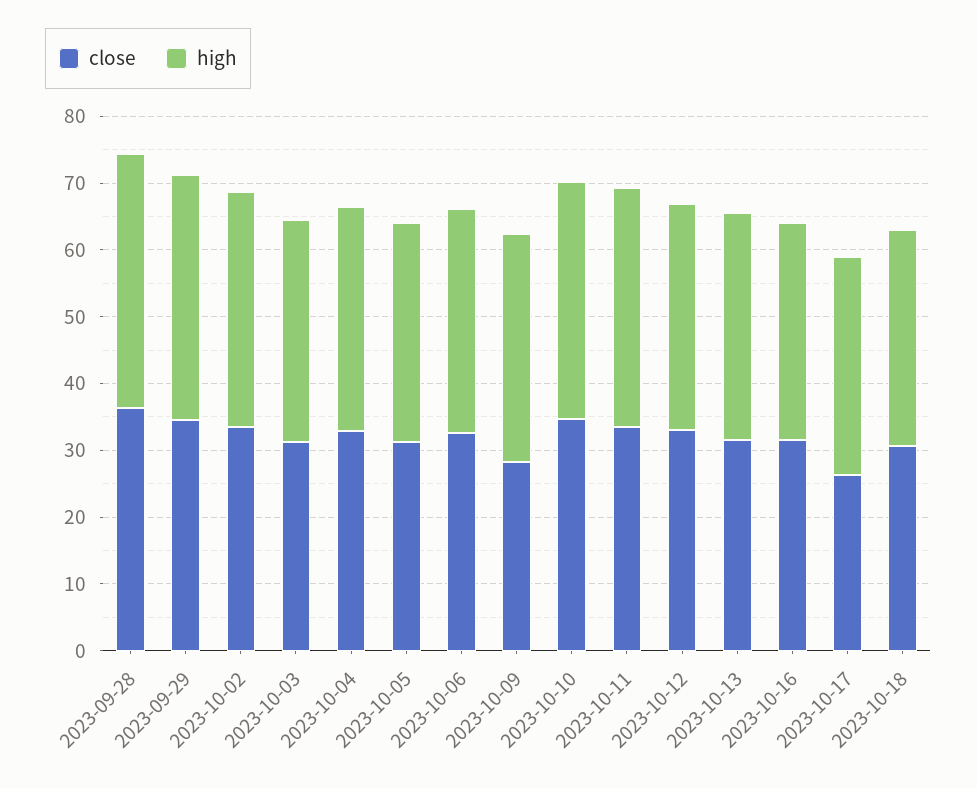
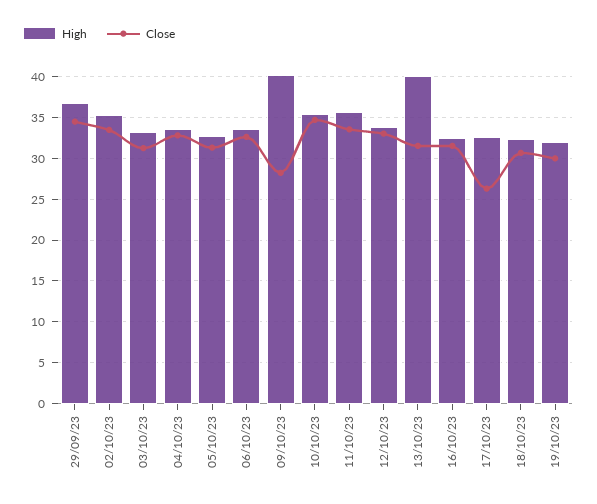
close, 2023-09-28: 36 -> none
high, 2023-09-28: 38 -> none
high, 2023-10-09: 34 -> 40
high, 2023-10-13: 34 -> 40
high, 19/10/23: none -> 32
close, 19/10/23: none -> 30

